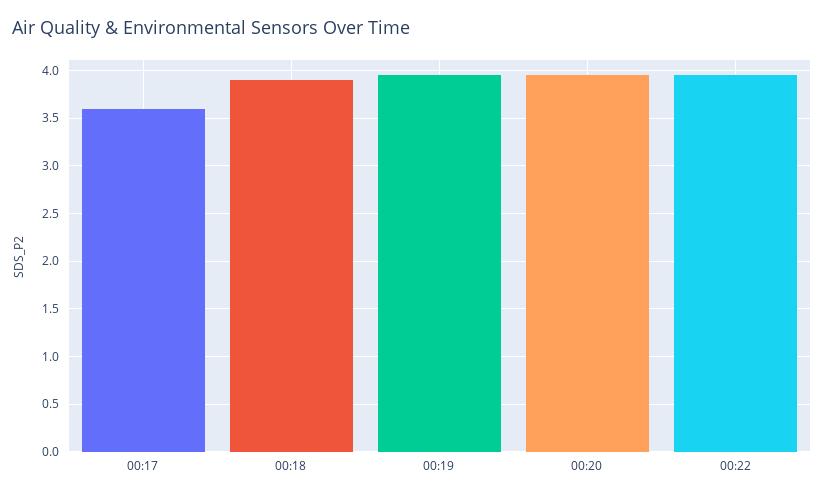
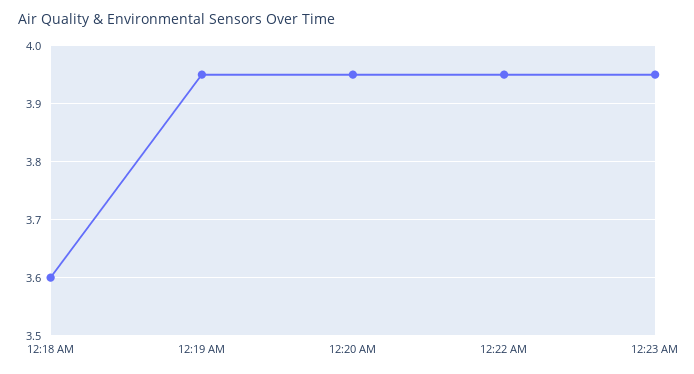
00:17: 3.6 -> none
00:18: 3.9 -> 3.6
12:23 AM: none -> 3.95

